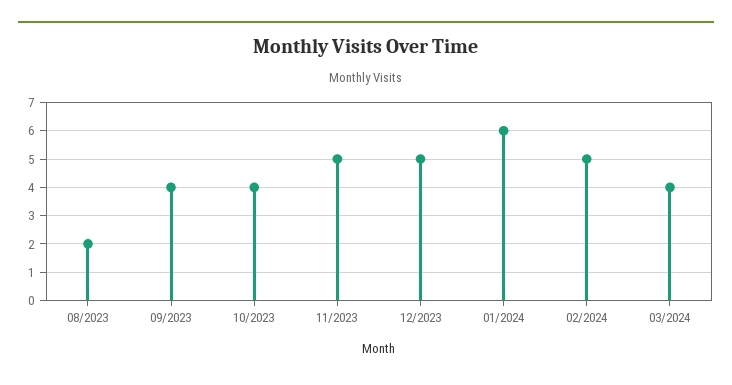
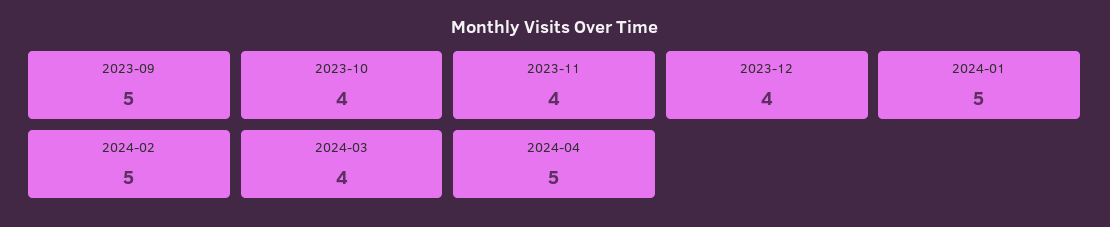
08/2023: 2 -> none
09/2023: 4 -> 5
11/2023: 5 -> 4
12/2023: 5 -> 4
01/2024: 6 -> 5
2024-04: none -> 5

